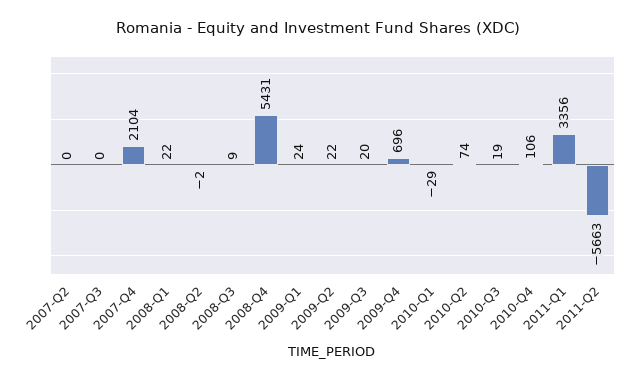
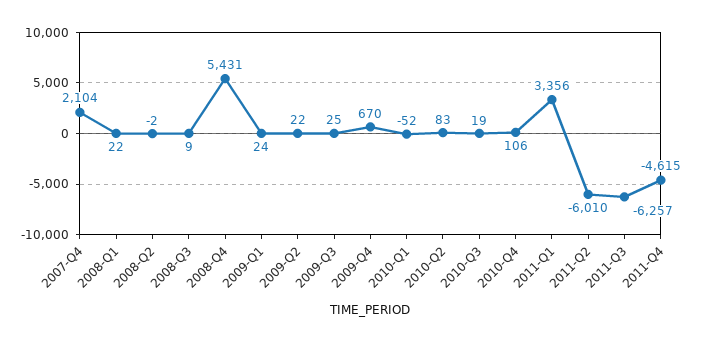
2007-Q2: 0 -> none
2007-Q3: 0 -> none
2009-Q3: 20 -> 25
2009-Q4: 696 -> 670
2010-Q1: -29 -> -52
2010-Q2: 74 -> 83
2011-Q2: -5663 -> -6010
2011-Q3: none -> -6257
2011-Q4: none -> -4615

